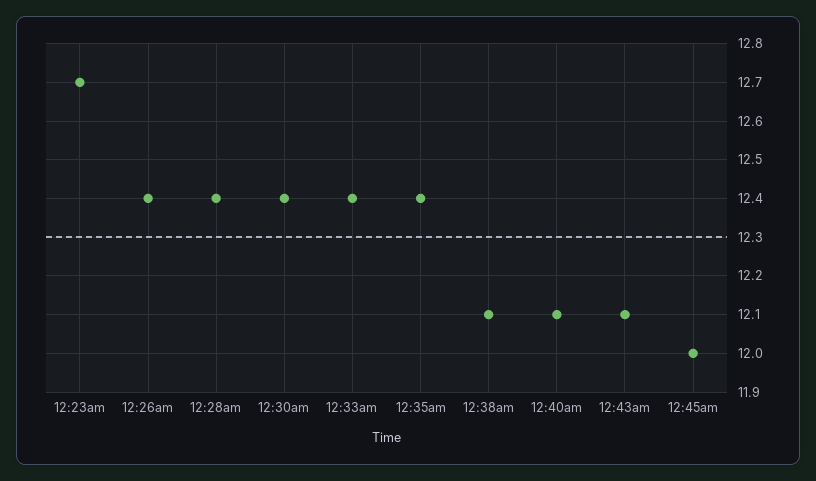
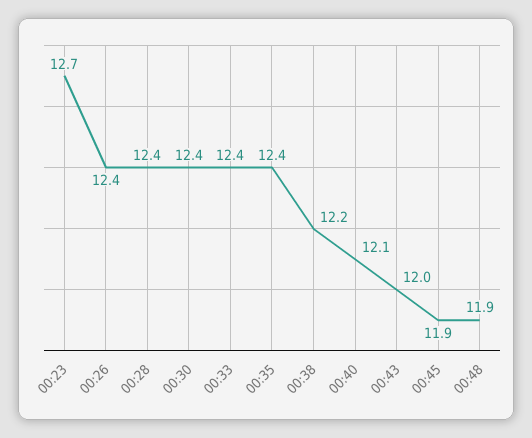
12:38am: 12.1 -> 12.2
12:43am: 12.1 -> 12
12:45am: 12 -> 11.9
00:48: none -> 11.9

